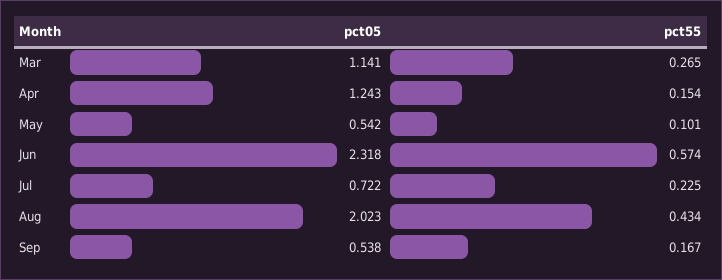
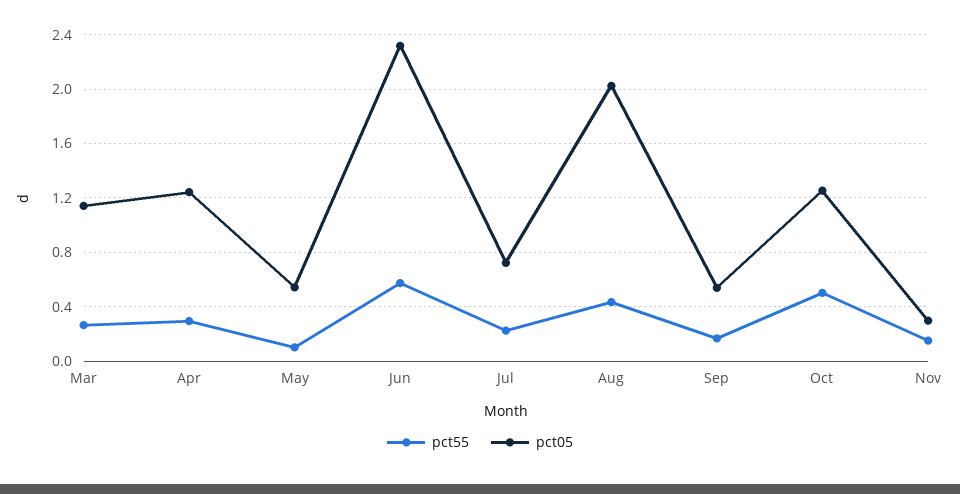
pct55, Apr: 0.154 -> 0.3
pct55, Oct: none -> 0.5
pct05, Oct: none -> 1.25
pct55, Nov: none -> 0.15
pct05, Nov: none -> 0.3

